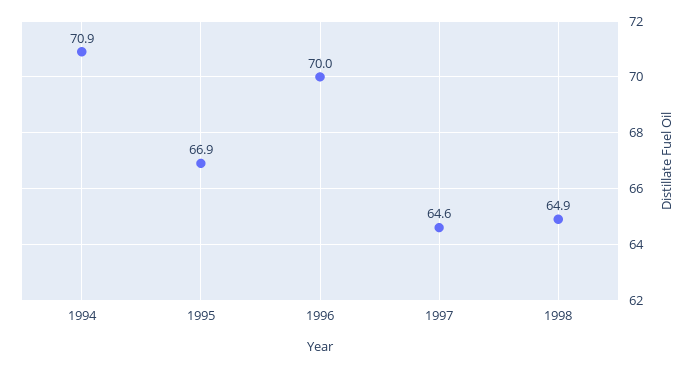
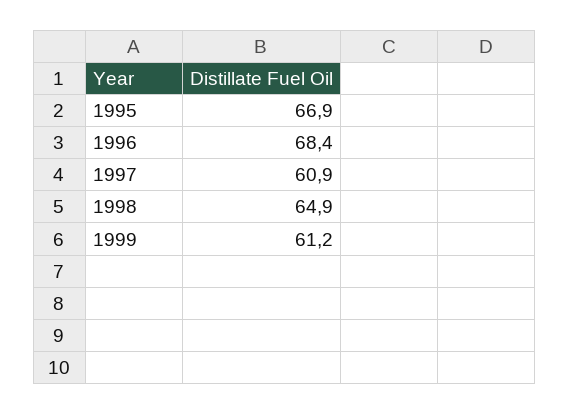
1994: 70.9 -> none
1996: 70 -> 68.4
1997: 64.6 -> 60.9
1999: none -> 61.2

